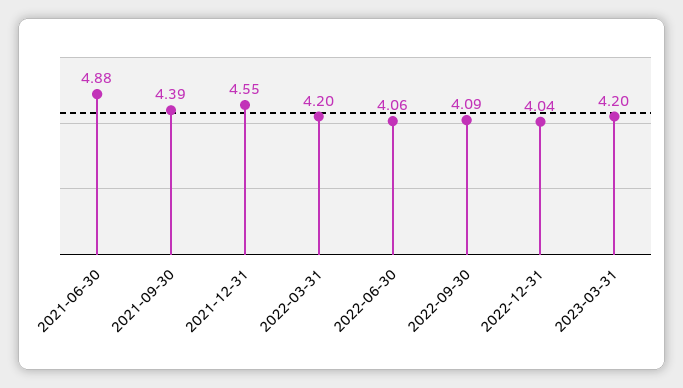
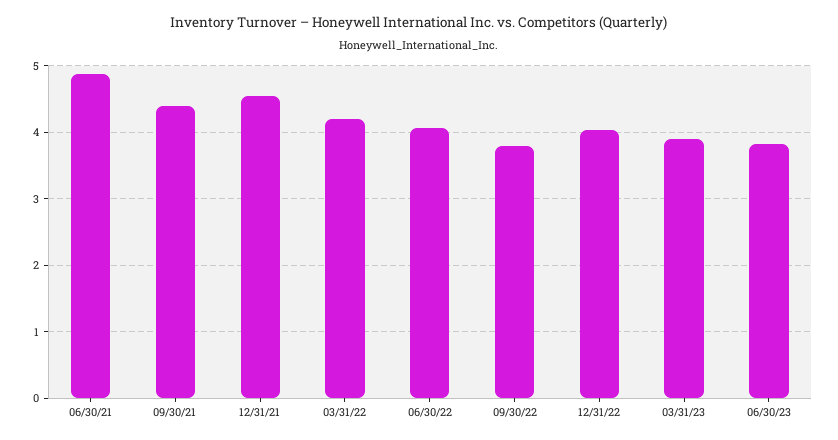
2022-09-30: 4.09 -> 3.8
2023-03-31: 4.2 -> 3.9
06/30/23: none -> 3.8

